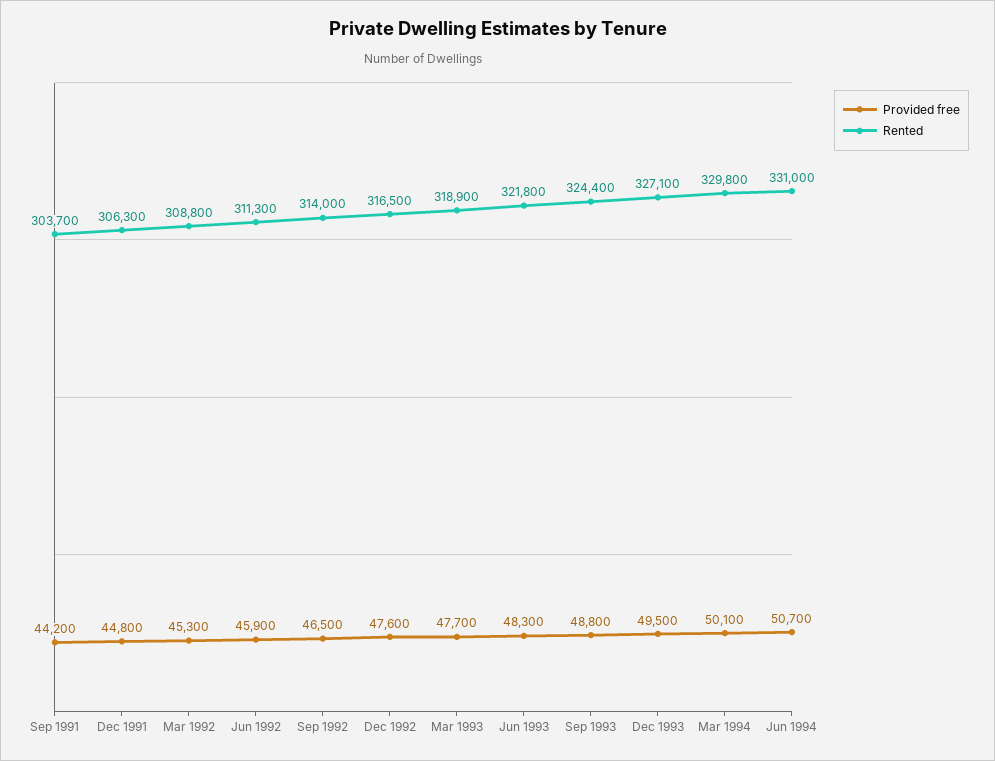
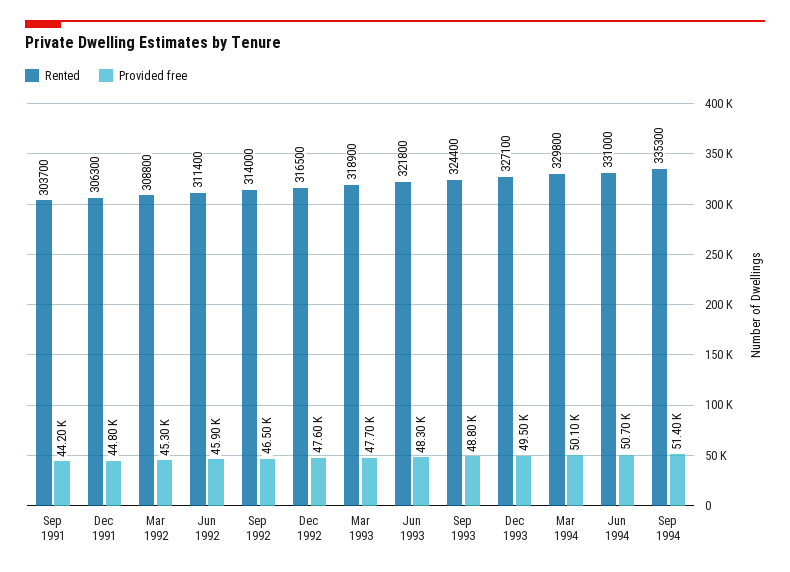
Rented, Jun 1992: 311300 -> 311400
Rented, Sep 1994: none -> 335300
Provided free, Sep 1994: none -> 51400

